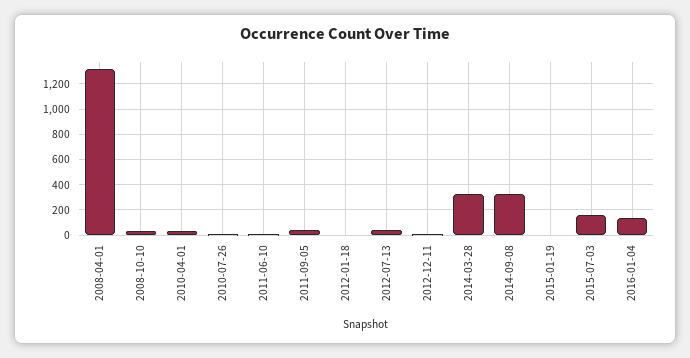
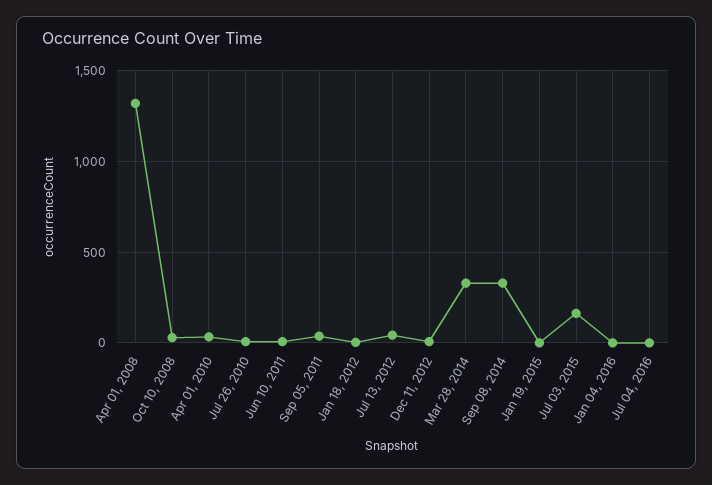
2016-01-04: 150 -> 0
Jul 04, 2016: none -> 0

